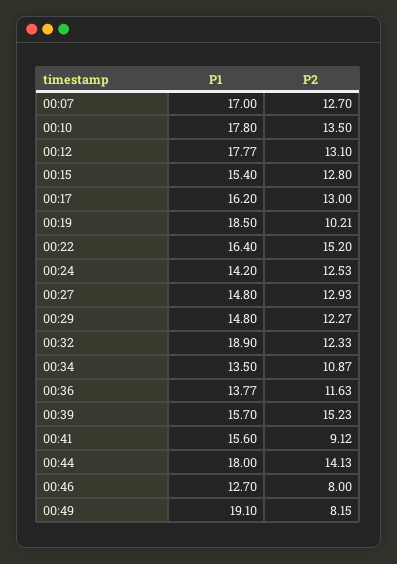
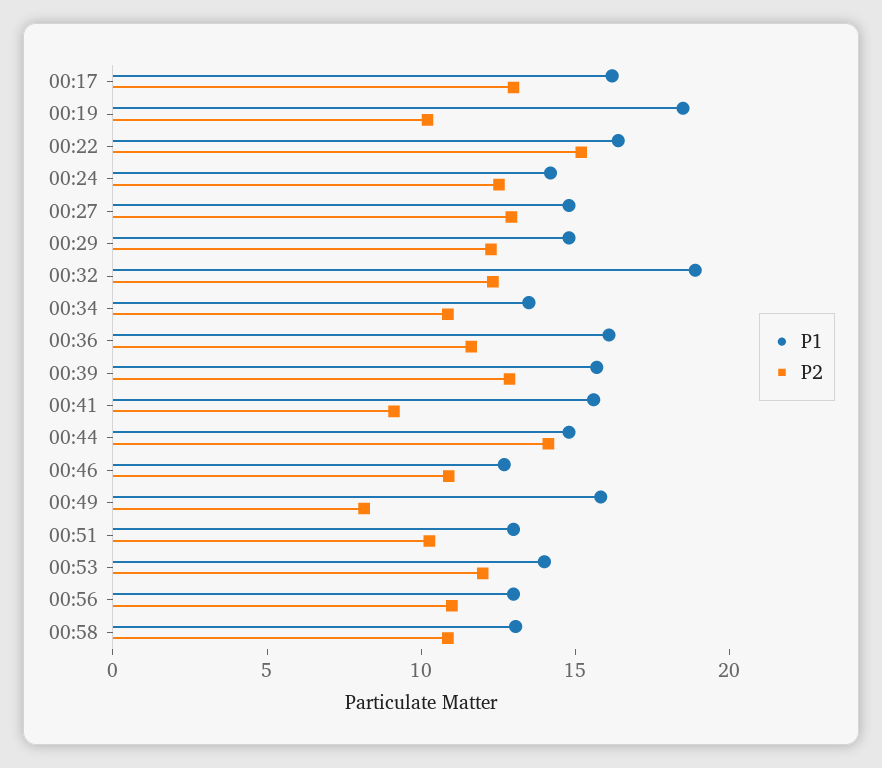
P1, 00:07: 17 -> none
P2, 00:07: 12.7 -> none
P1, 00:10: 17.8 -> none
P2, 00:10: 13.5 -> none
P1, 00:12: 17.77 -> none
P2, 00:12: 13.1 -> none
P1, 00:15: 15.4 -> none
P2, 00:15: 12.8 -> none
P1, 00:36: 13.77 -> 16
P2, 00:39: 15.23 -> 13
P1, 00:44: 18 -> 15
P2, 00:46: 8 -> 11
P1, 00:49: 19.1 -> 16
P1, 00:51: none -> 13
P2, 00:51: none -> 10
P1, 00:53: none -> 14
P2, 00:53: none -> 12
P1, 00:56: none -> 13
P2, 00:56: none -> 11
P1, 00:58: none -> 13
P2, 00:58: none -> 11

